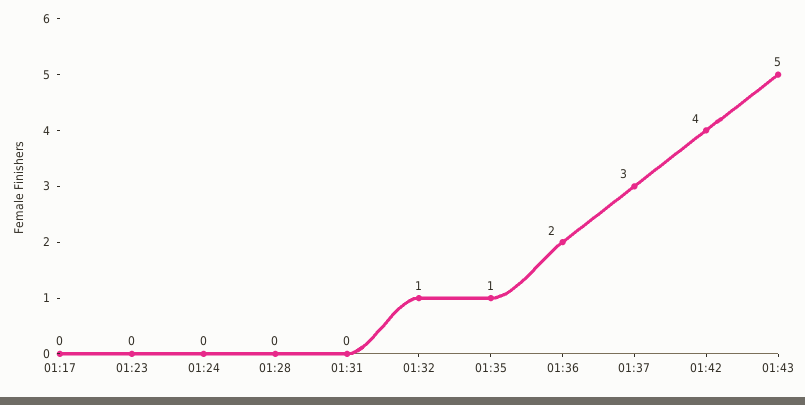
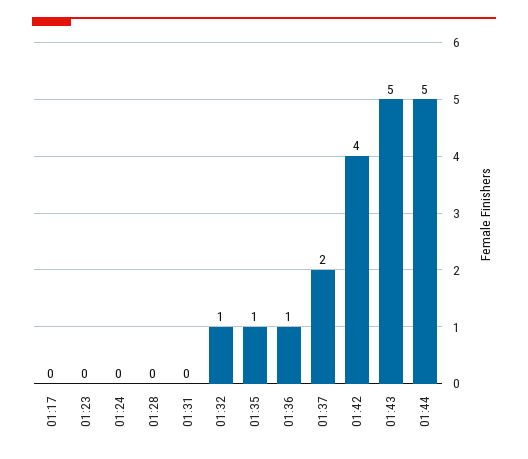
01:36: 2 -> 1
01:37: 3 -> 2
01:44: none -> 5

